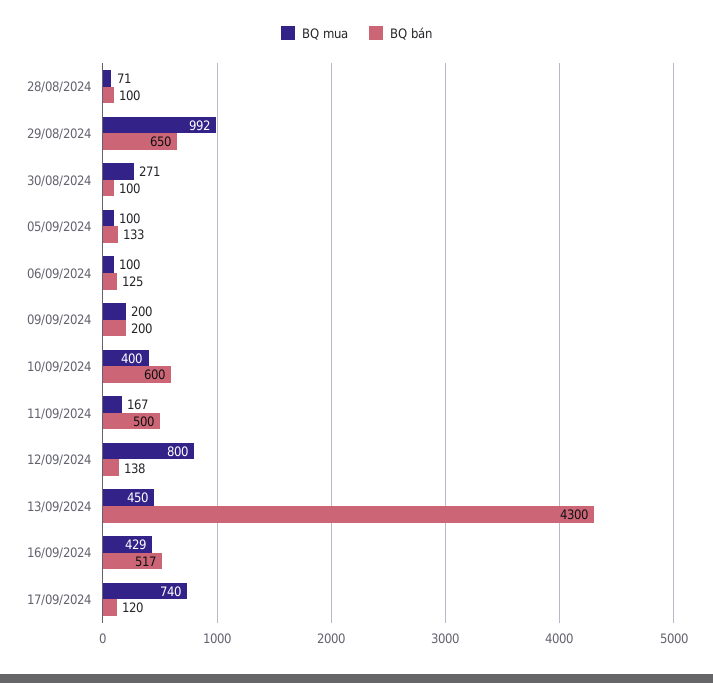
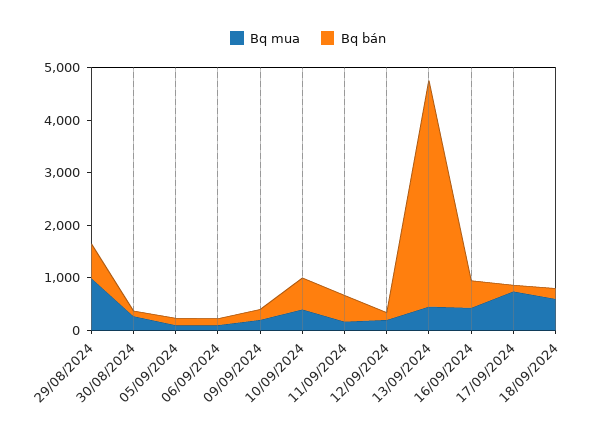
BQ mua, 28/08/2024: 71 -> none
BQ bán, 28/08/2024: 100 -> none
BQ mua, 12/09/2024: 800 -> 200
BQ mua, 18/09/2024: none -> 600
BQ bán, 18/09/2024: none -> 200

